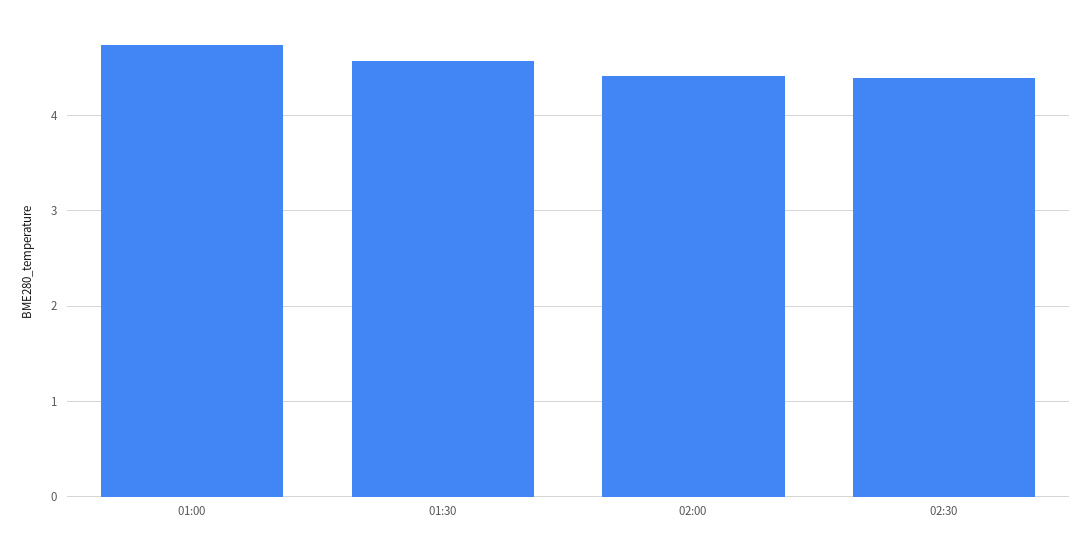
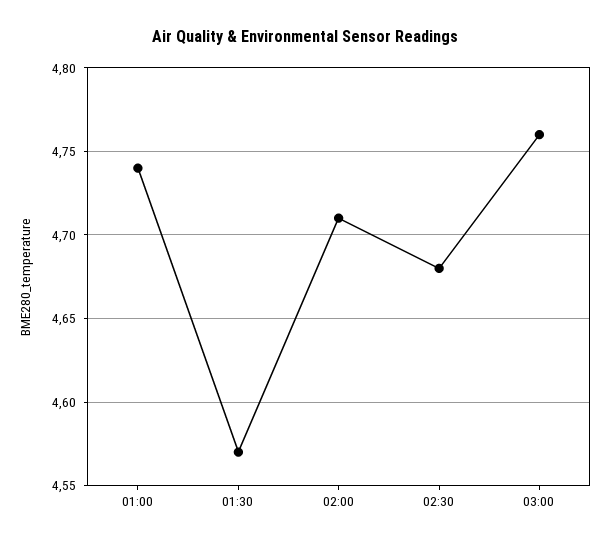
02:00: 4.4 -> 4.71
02:30: 4.4 -> 4.68
03:00: none -> 4.76

